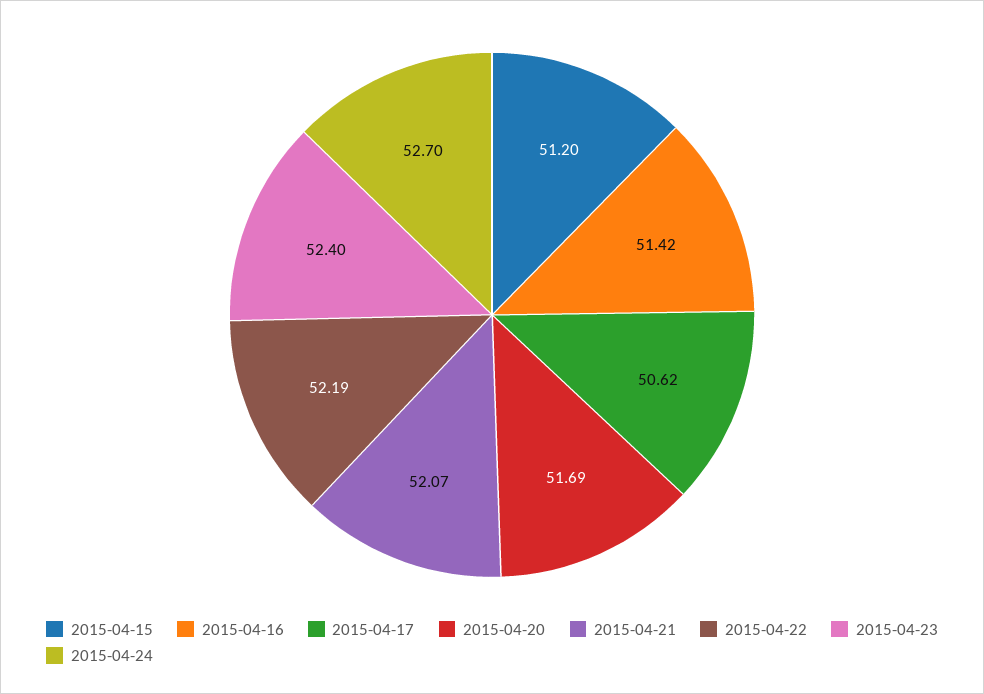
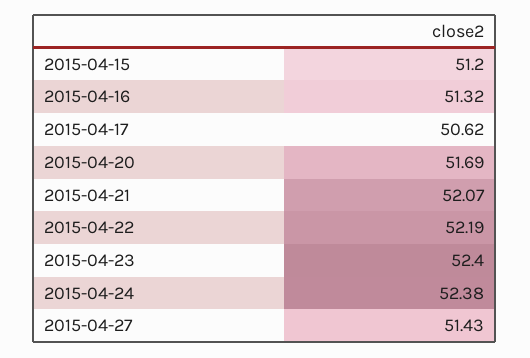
2015-04-16: 51.42 -> 51.32
2015-04-24: 52.7 -> 52.38
2015-04-27: none -> 51.43

